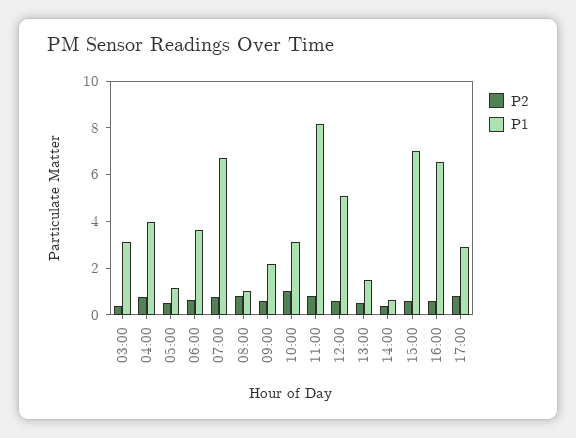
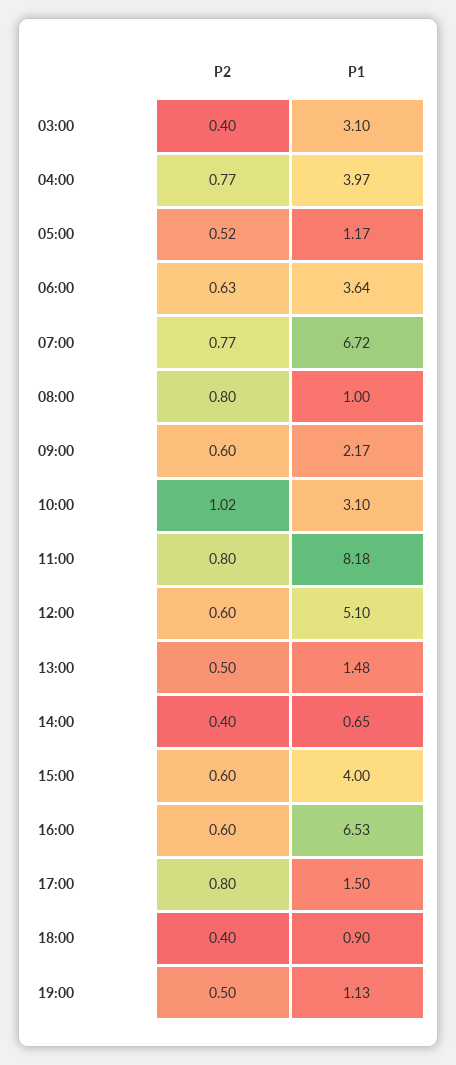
P1, 15:00: 7 -> 4
P1, 17:00: 3 -> 1.5
P2, 18:00: none -> 0.4
P1, 18:00: none -> 0.9
P2, 19:00: none -> 0.5
P1, 19:00: none -> 1.13

